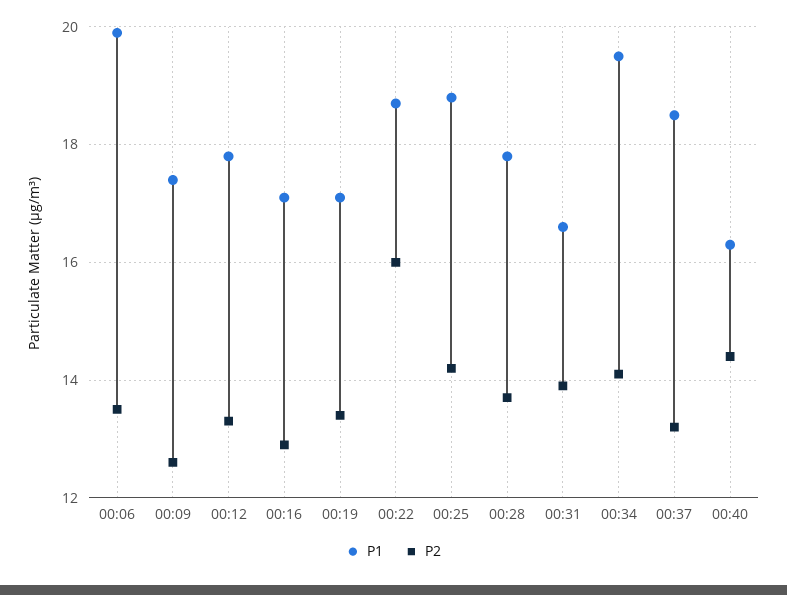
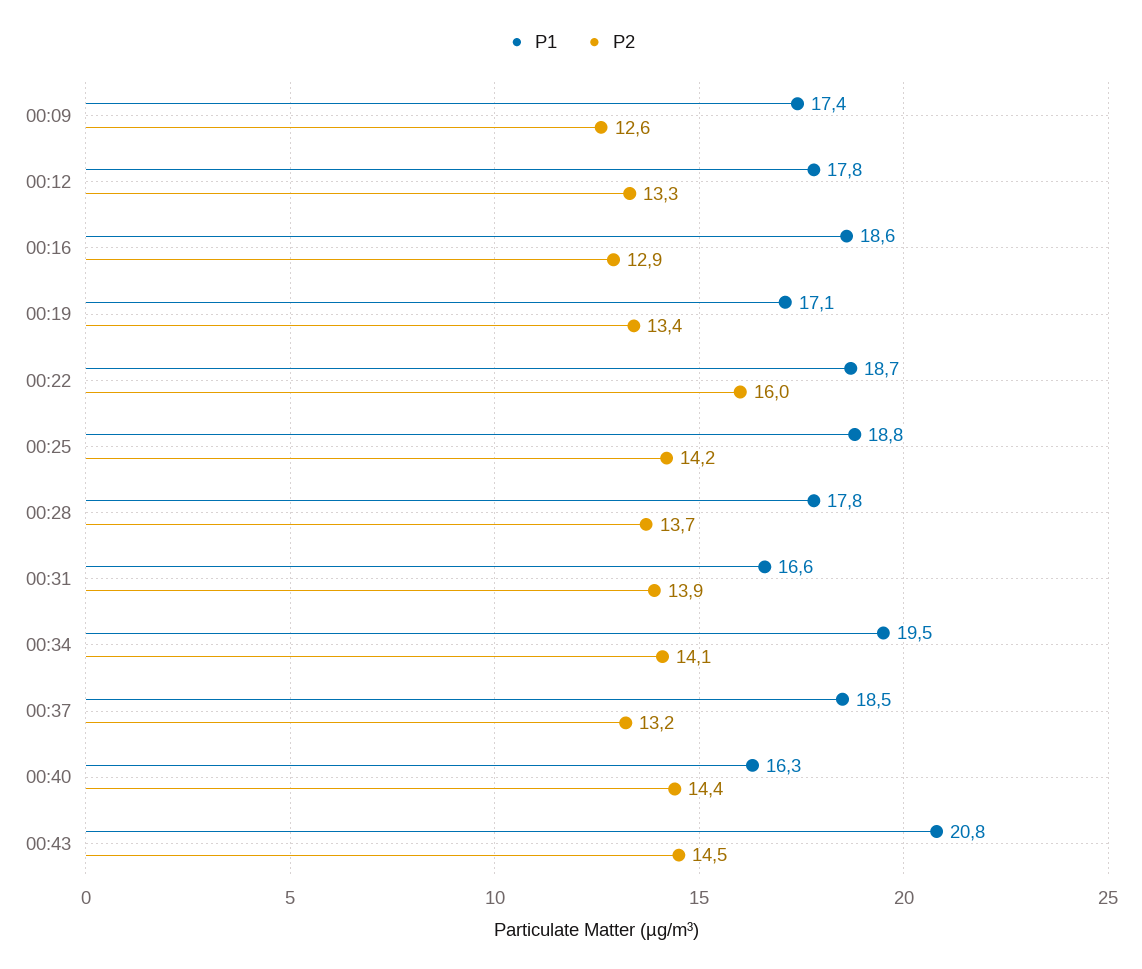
P1, 00:06: 20 -> none
P2, 00:06: 13.5 -> none
P1, 00:16: 17 -> 18.6
P1, 00:43: none -> 20.8
P2, 00:43: none -> 14.5

